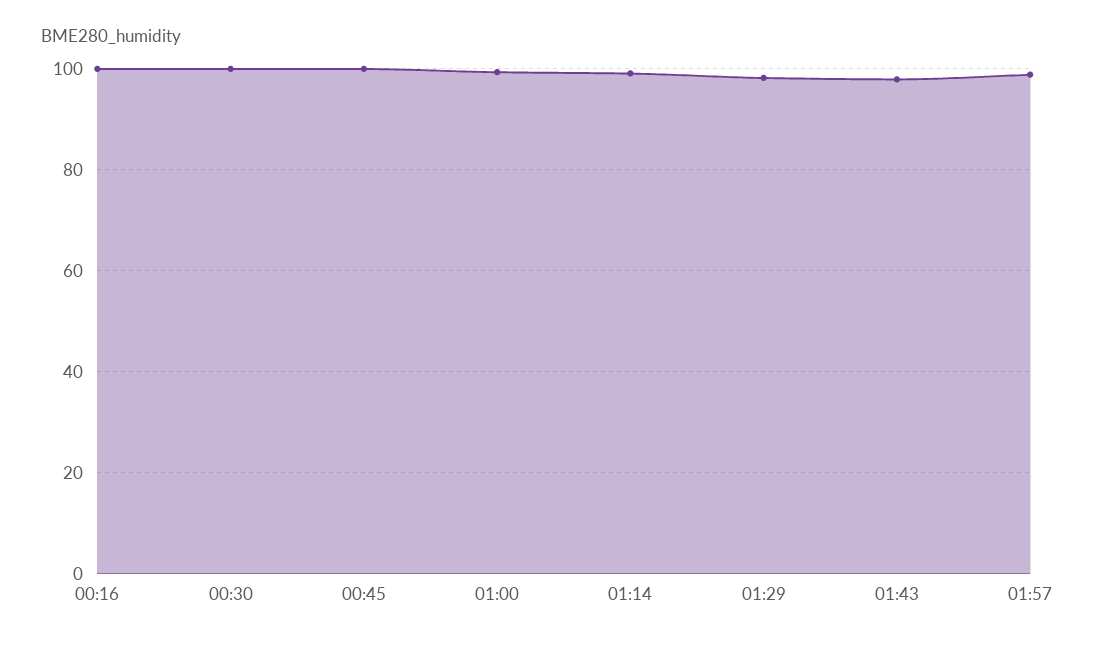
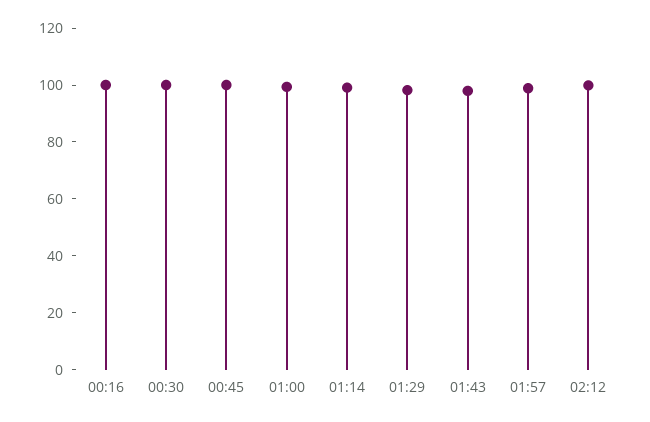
02:12: none -> 100

